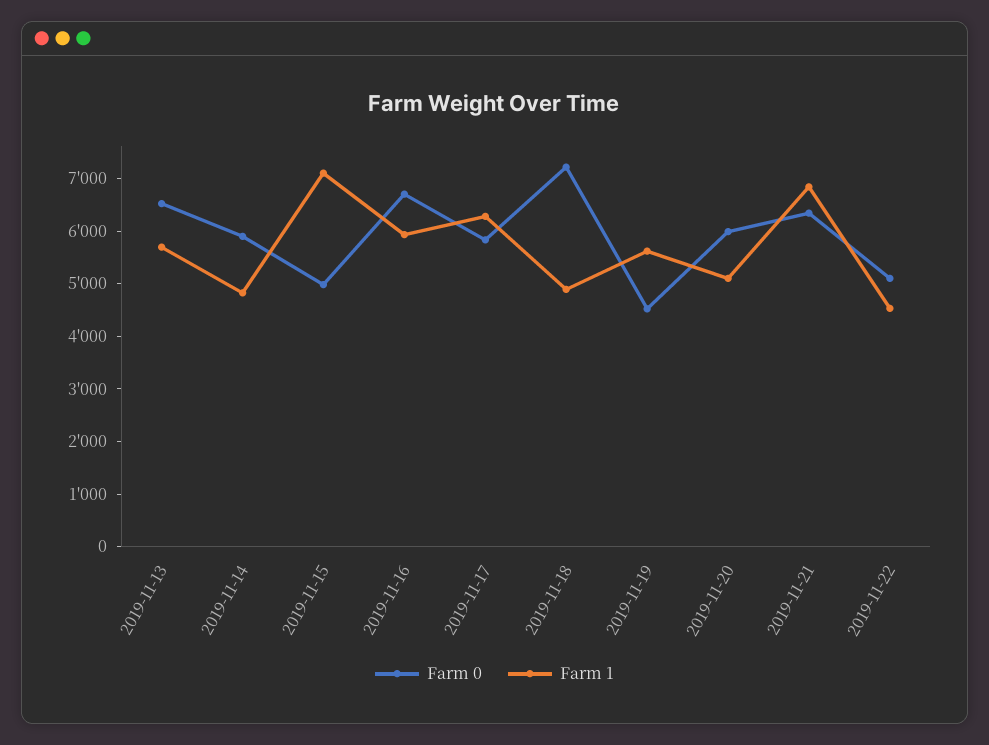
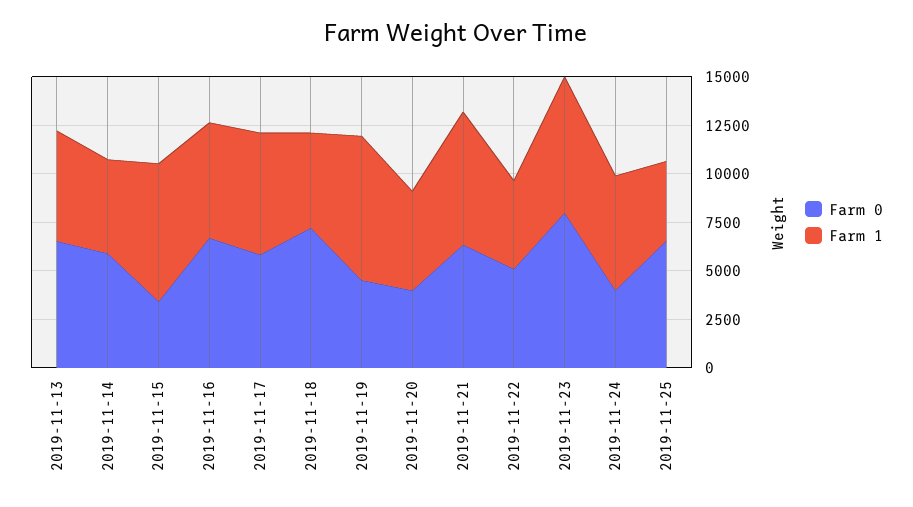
Farm 0, 2019-11-15: 5000 -> 3500
Farm 1, 2019-11-19: 5600 -> 7500
Farm 0, 2019-11-20: 6000 -> 4000
Farm 0, 2019-11-23: none -> 8000
Farm 1, 2019-11-23: none -> 7000
Farm 0, 2019-11-24: none -> 4000
Farm 1, 2019-11-24: none -> 6000
Farm 0, 2019-11-25: none -> 6500
Farm 1, 2019-11-25: none -> 4000

